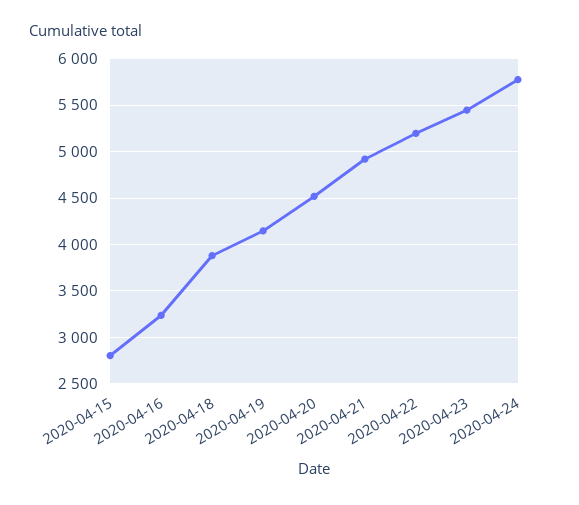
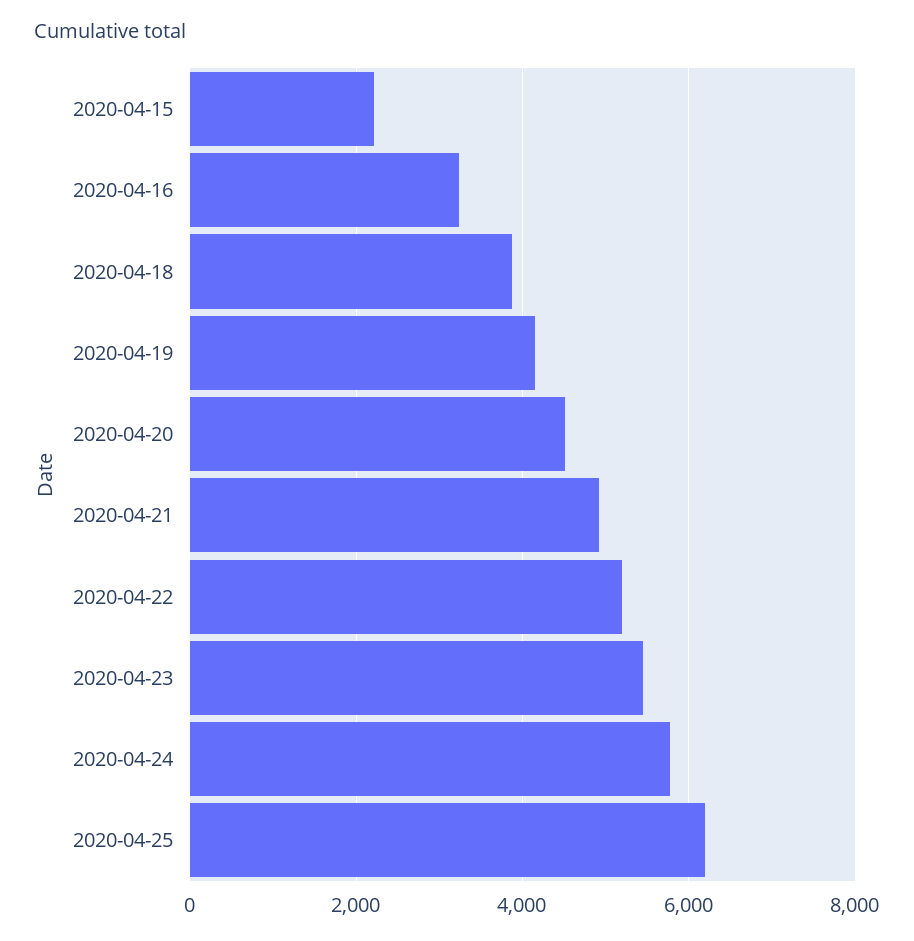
2020-04-15: 2800 -> 2200
2020-04-25: none -> 6200

